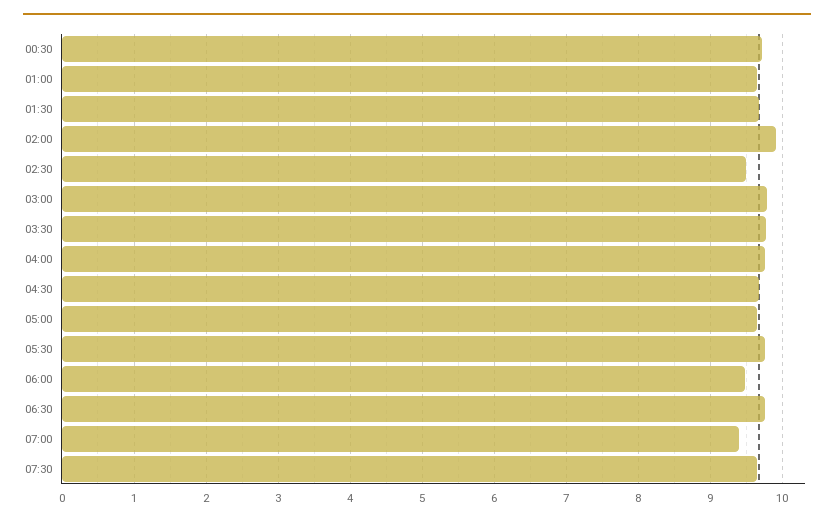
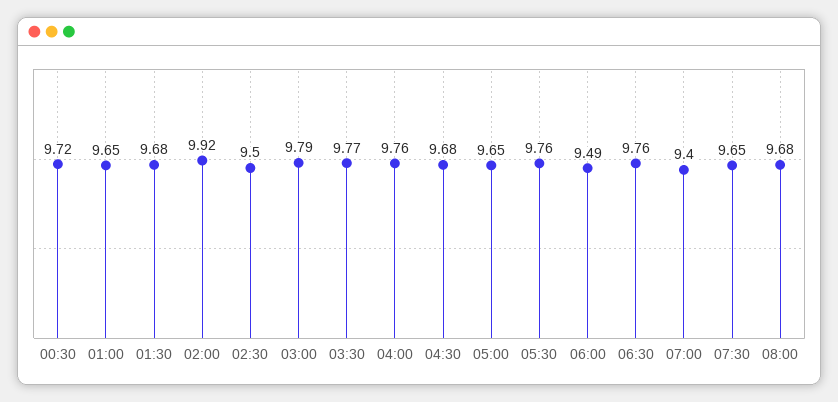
08:00: none -> 9.68

